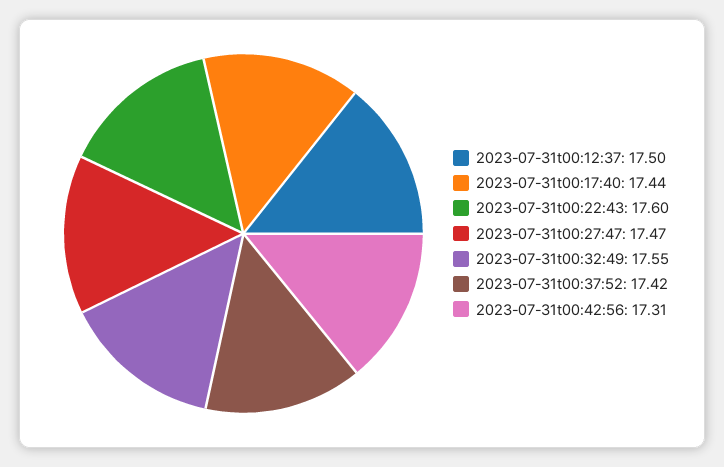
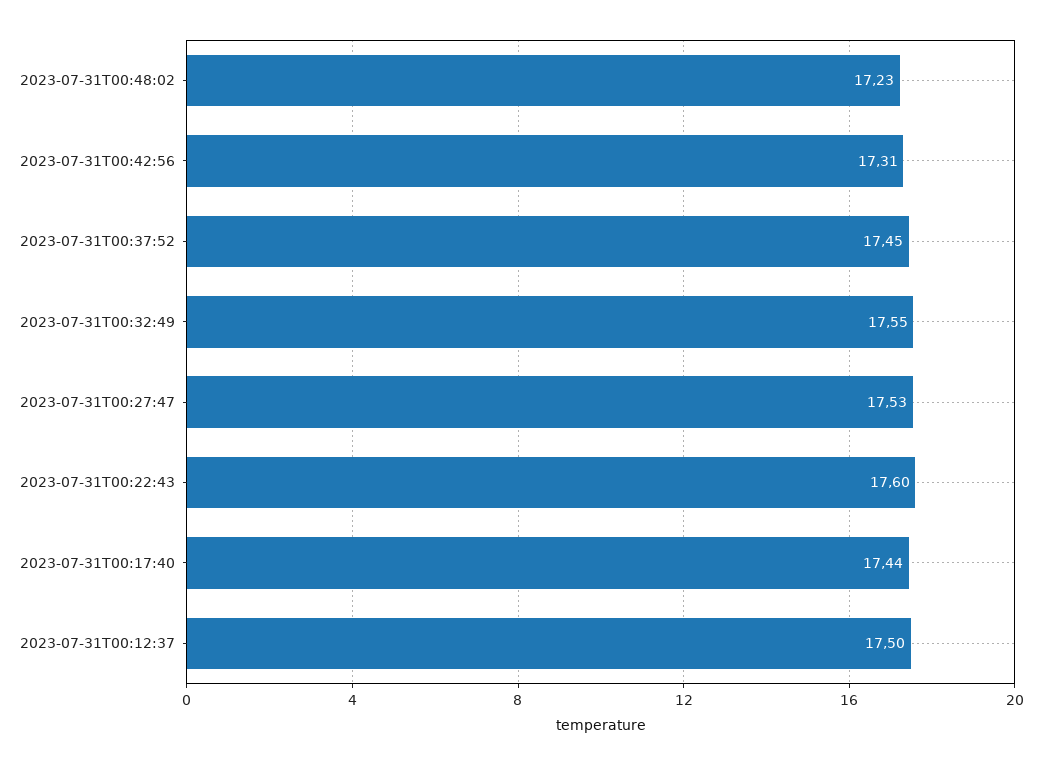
2023-07-31t00:27:47: 17.47 -> 17.53
2023-07-31t00:37:52: 17.42 -> 17.45
2023-07-31T00:48:02: none -> 17.23

